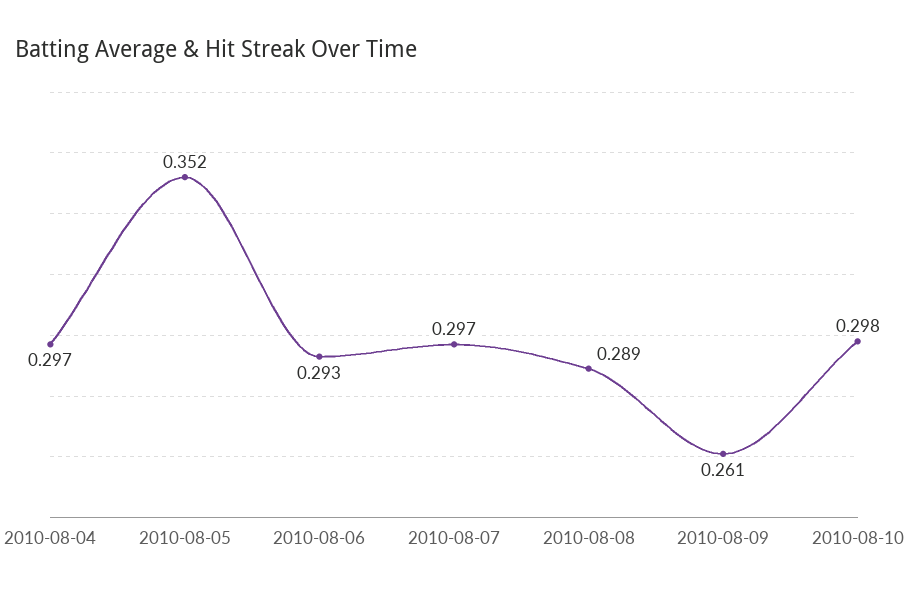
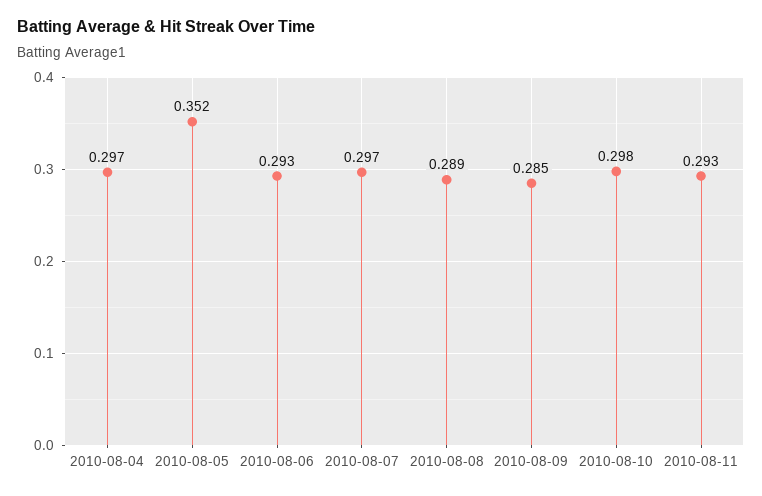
2010-08-09: 0.261 -> 0.285
2010-08-11: none -> 0.293

